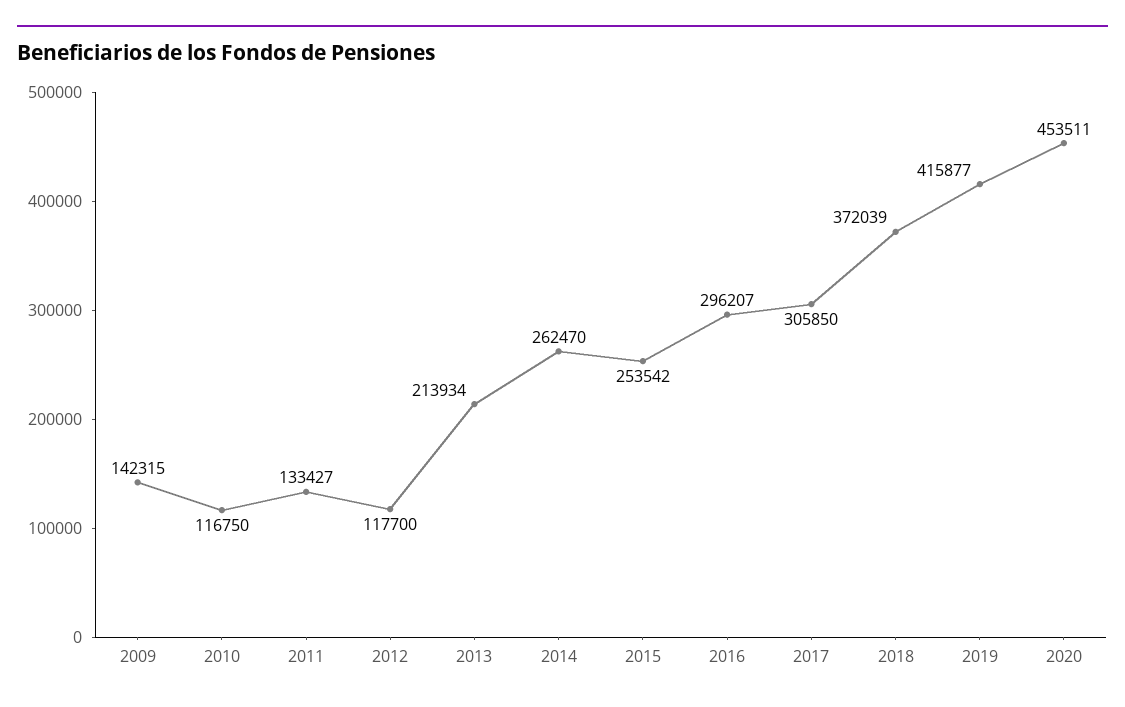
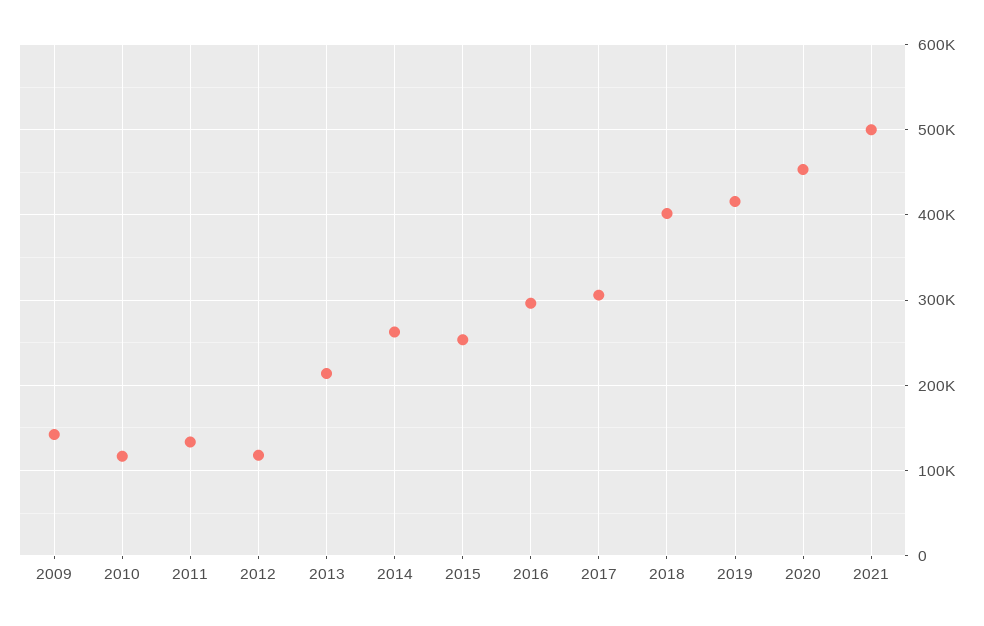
2018: 372039 -> 400000
2021: none -> 500000

